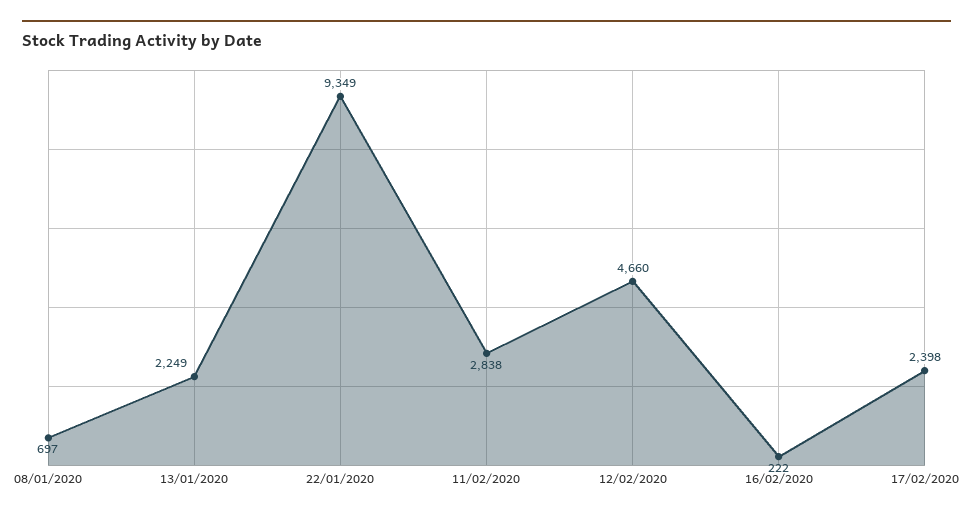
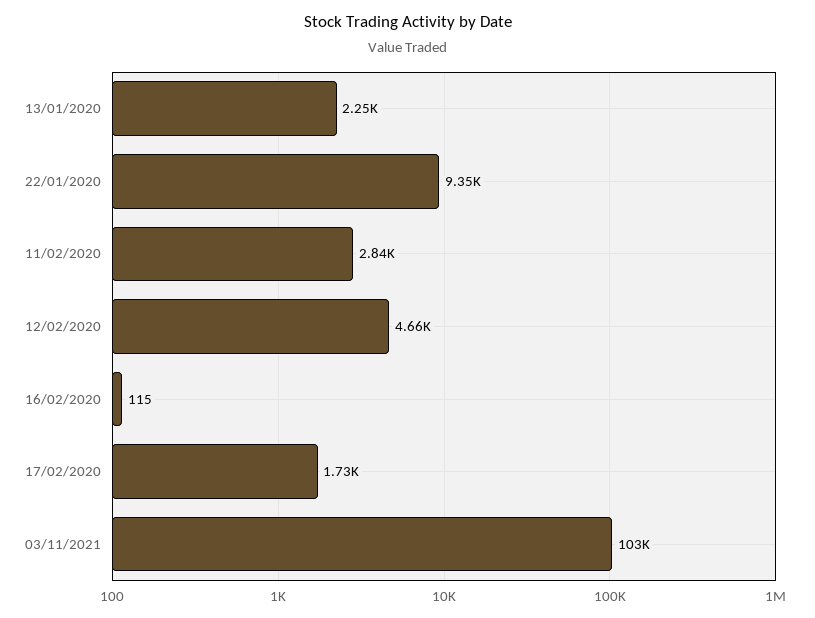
08/01/2020: 697 -> none
16/02/2020: 222 -> 115
17/02/2020: 2398 -> 1730
03/11/2021: none -> 103000

